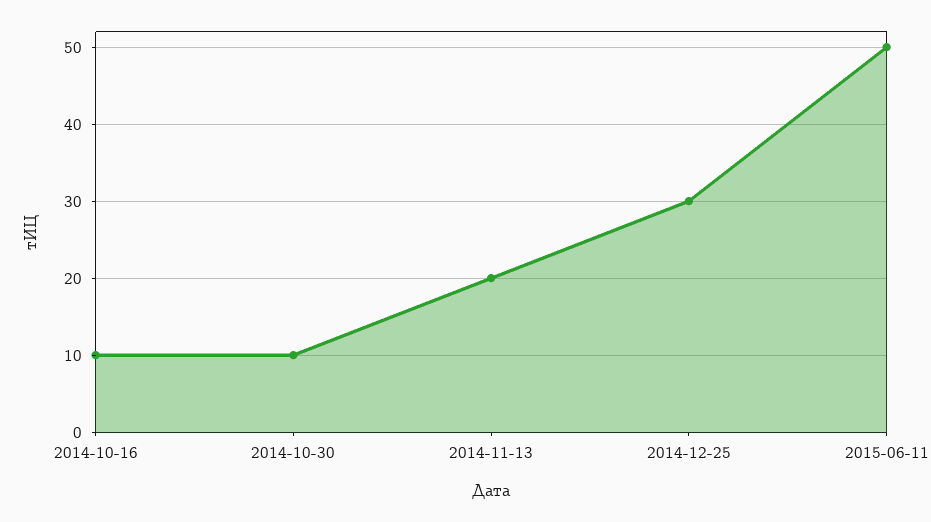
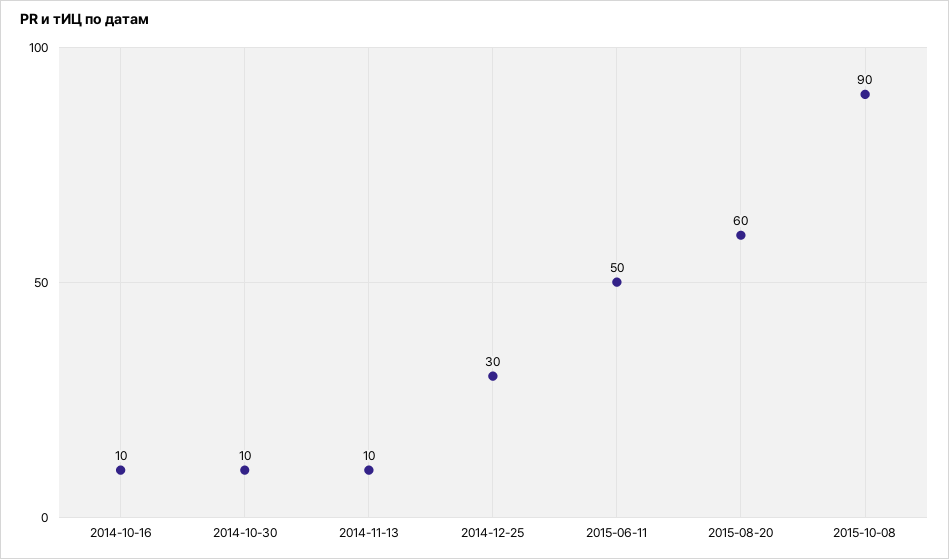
2014-11-13: 20 -> 10
2015-08-20: none -> 60
2015-10-08: none -> 90

